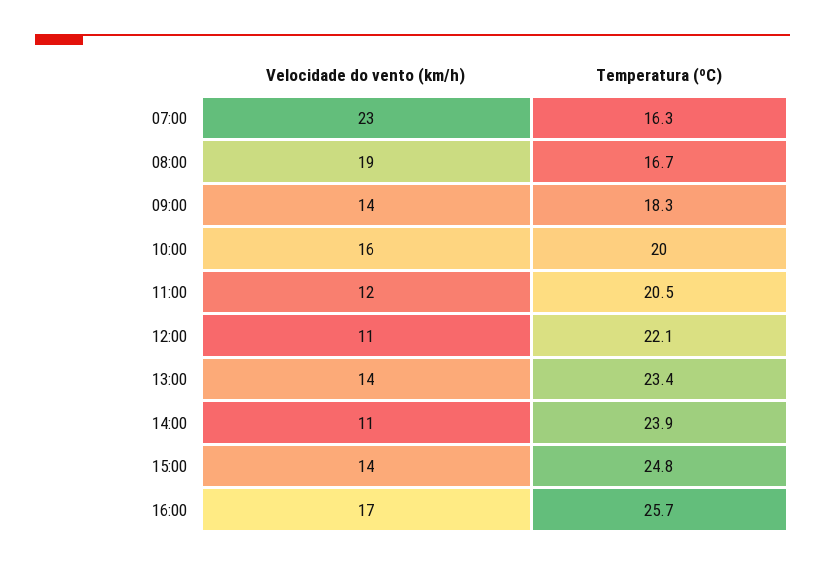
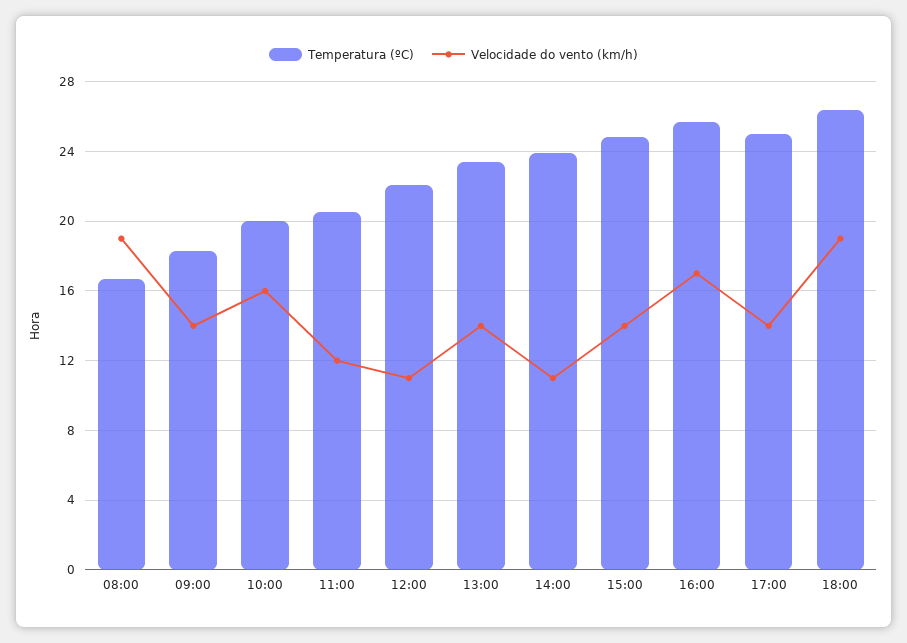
Velocidade do vento (km/h), 07:00: 23 -> none
Temperatura (ºC), 07:00: 16.3 -> none
Temperatura (ºC), 17:00: none -> 25
Velocidade do vento (km/h), 17:00: none -> 14
Temperatura (ºC), 18:00: none -> 26.5
Velocidade do vento (km/h), 18:00: none -> 19

